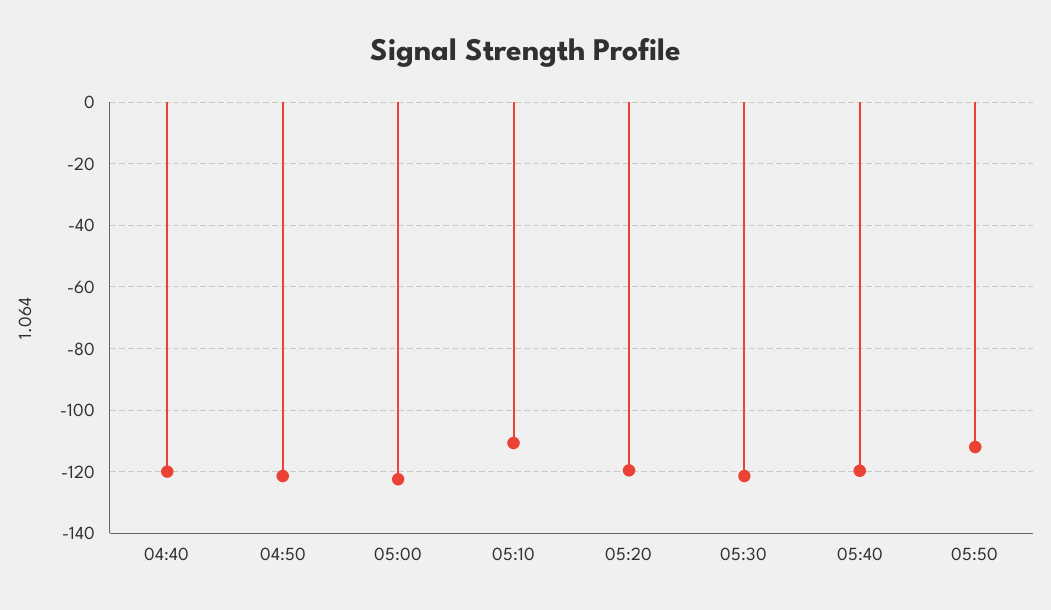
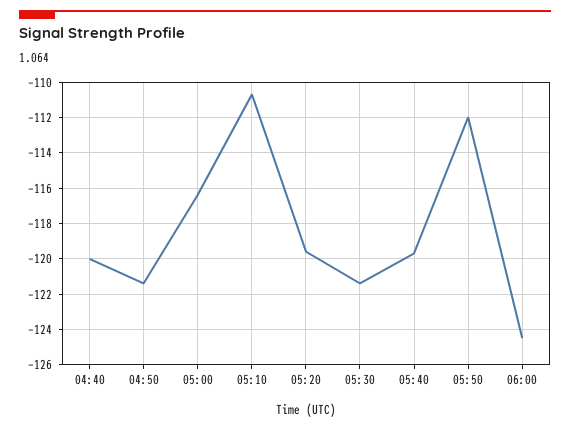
05:00: -122 -> -116.5
06:00: none -> -124.5

